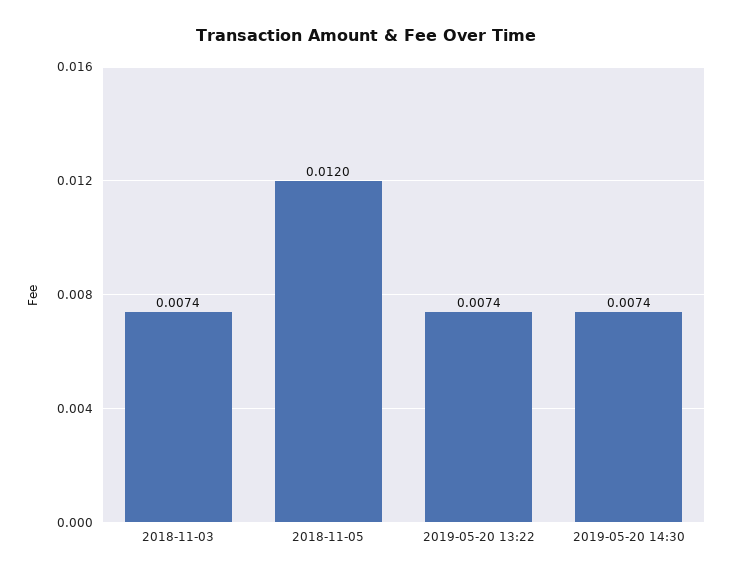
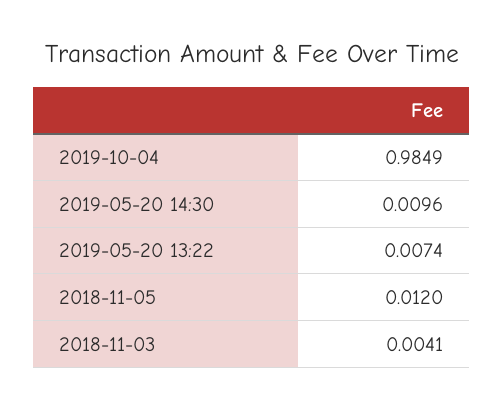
2018-11-03: 0.0074 -> 0.0041
2019-05-20 14:30: 0.0074 -> 0.0096
2019-10-04: none -> 0.9849

